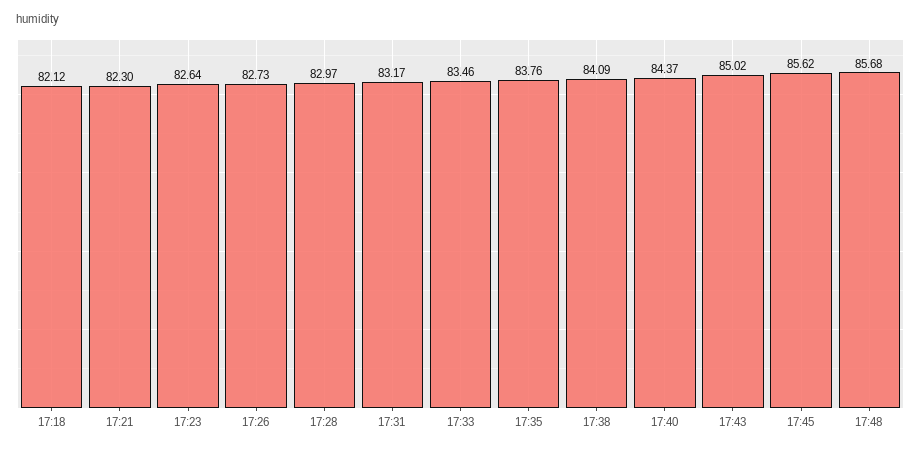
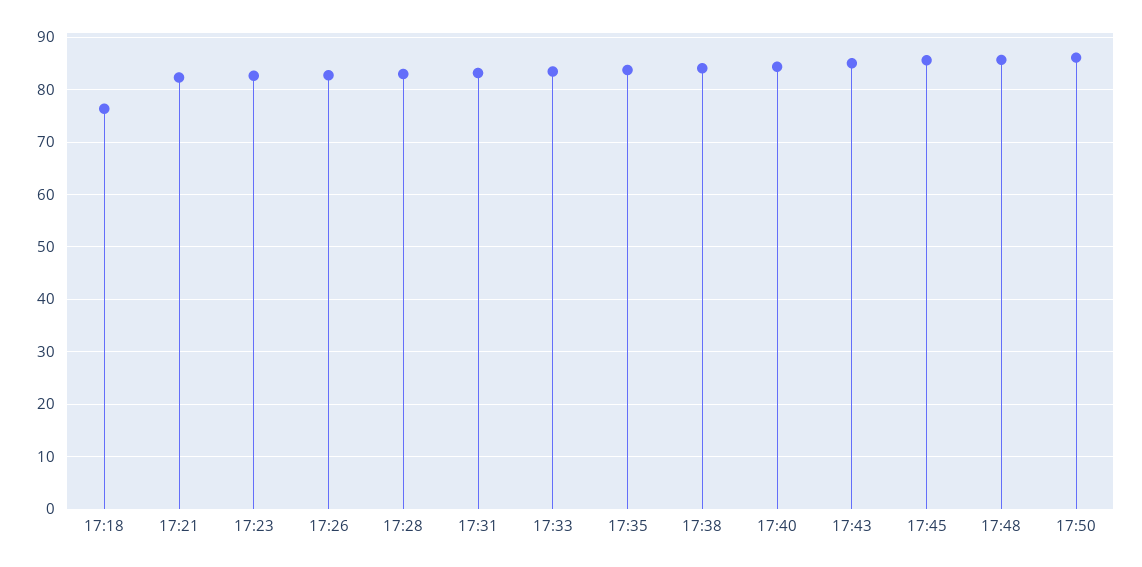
17:18: 82.12 -> 76
17:50: none -> 86

